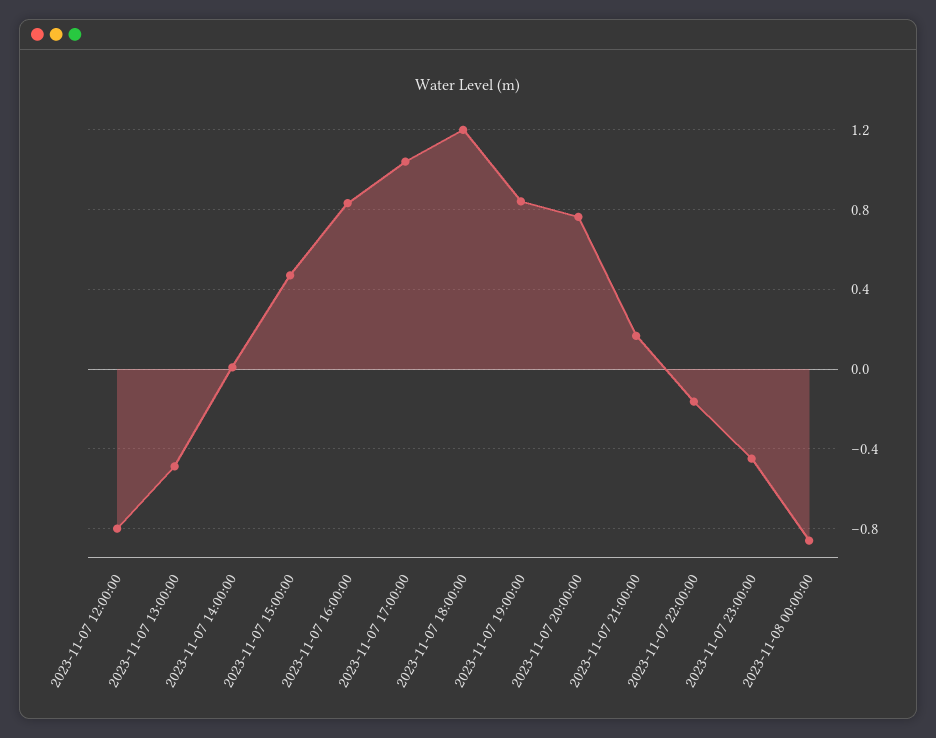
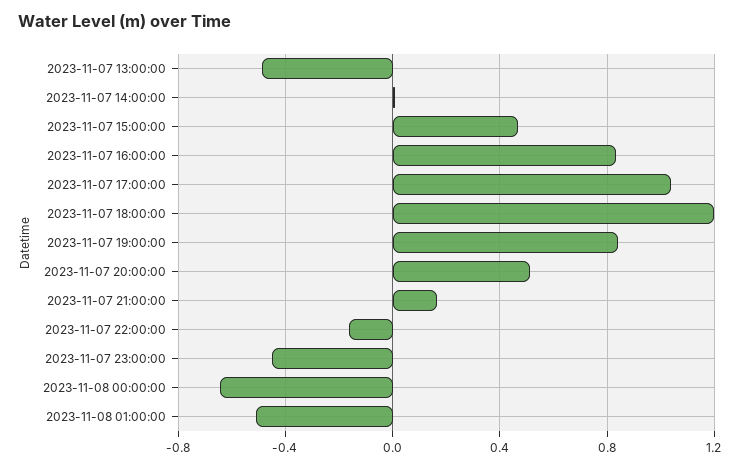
2023-11-07 12:00:00: -0.8 -> none
2023-11-07 20:00:00: 0.75 -> 0.5
2023-11-08 00:00:00: -0.85 -> -0.65
2023-11-08 01:00:00: none -> -0.5

